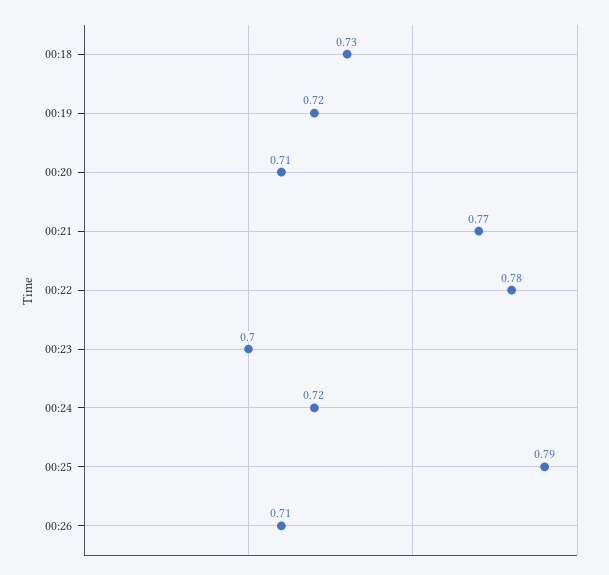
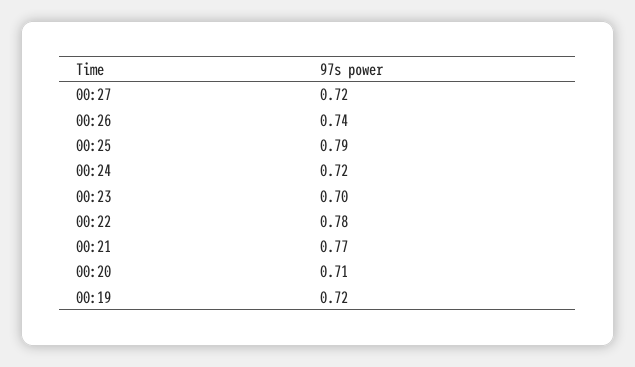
00:18: 0.73 -> none
00:26: 0.71 -> 0.74
00:27: none -> 0.72

